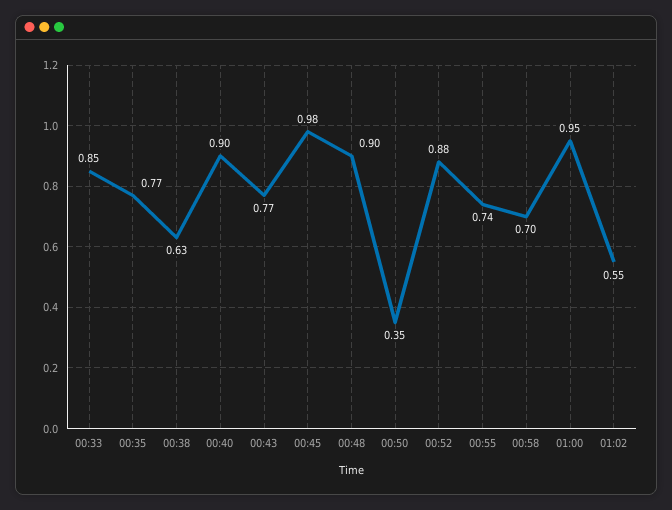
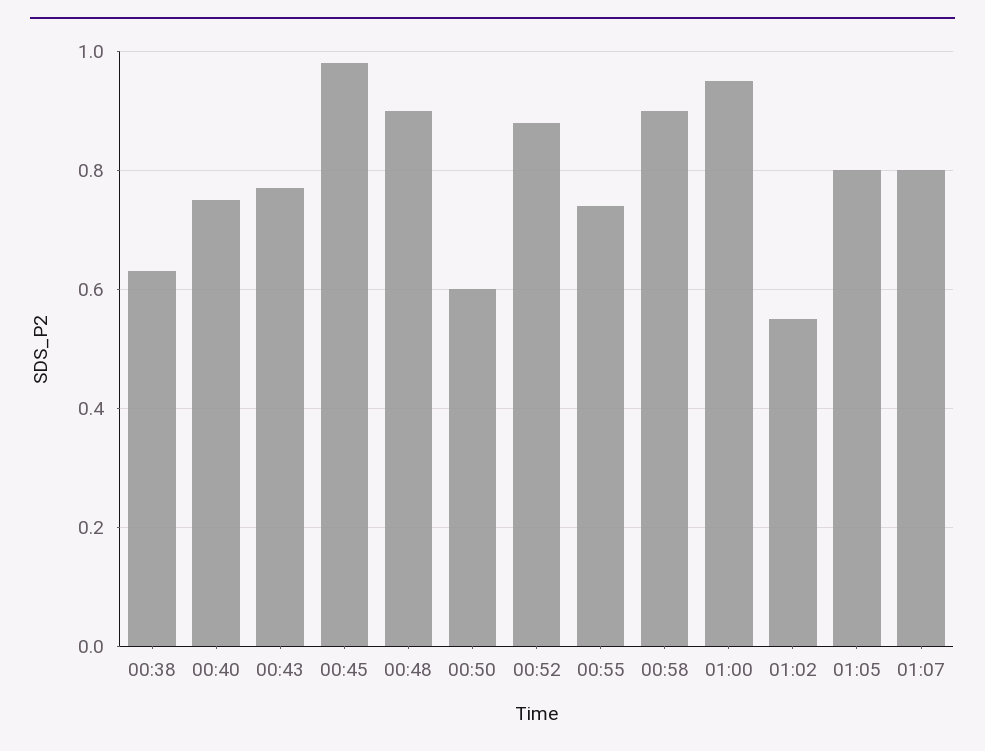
00:33: 0.85 -> none
00:35: 0.77 -> none
00:40: 0.9 -> 0.75
00:50: 0.35 -> 0.6
00:58: 0.7 -> 0.9
01:05: none -> 0.8
01:07: none -> 0.8

